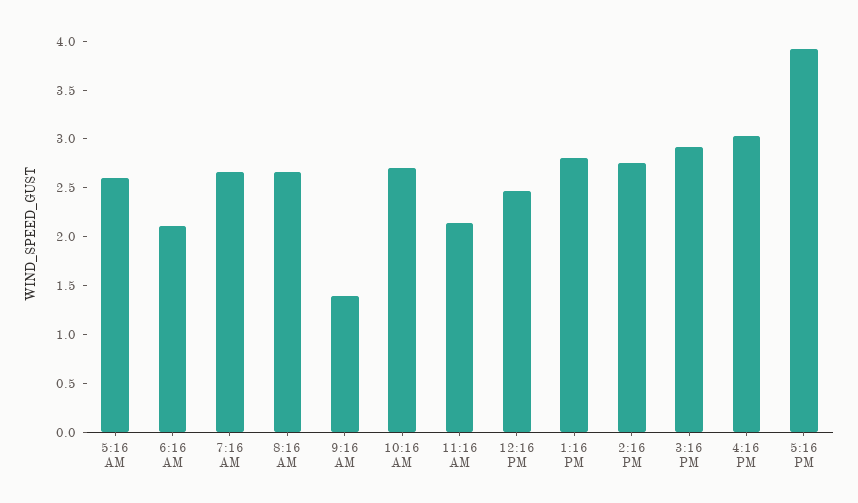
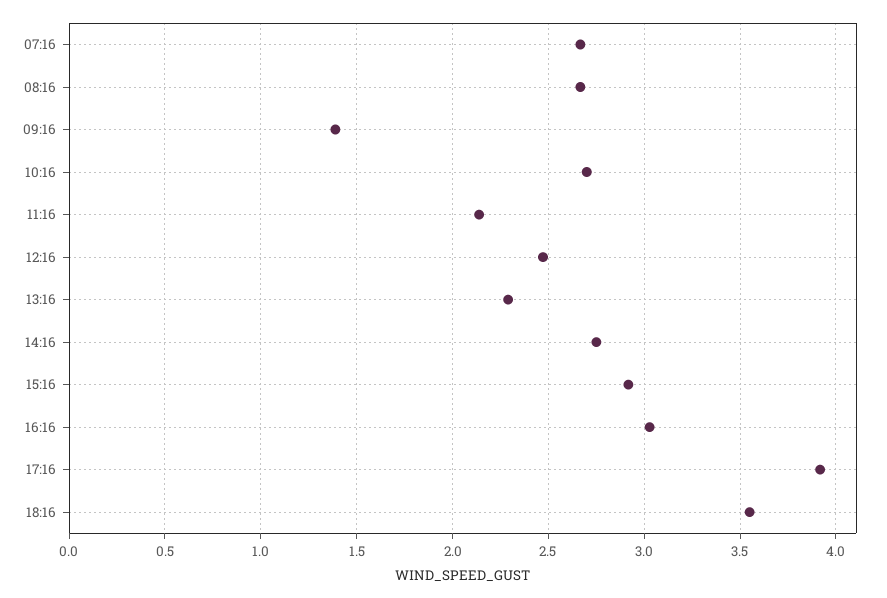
5:16 AM: 2.6 -> none
6:16 AM: 2.1 -> none
1:16 PM: 2.8 -> 2.3
18:16: none -> 3.55

